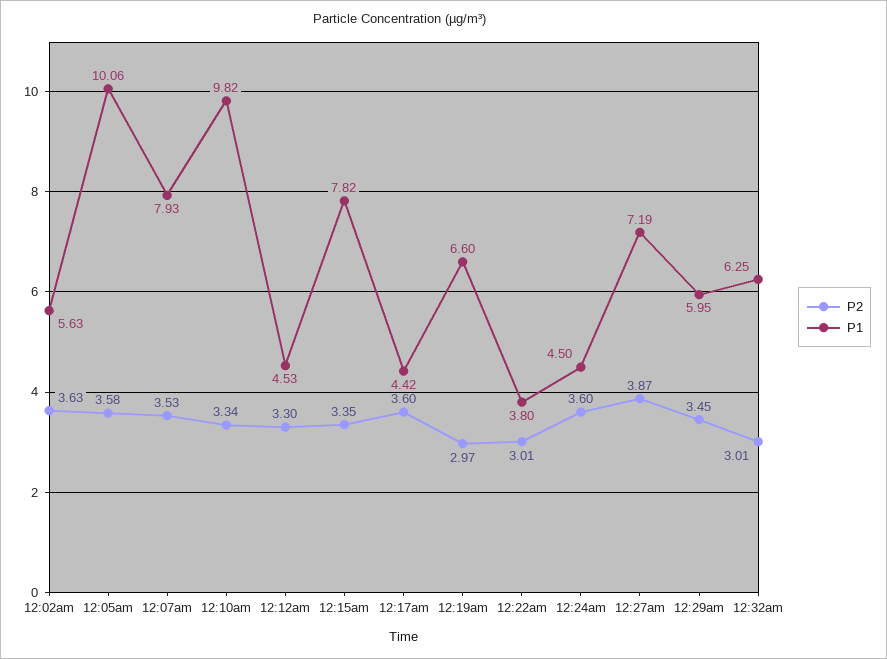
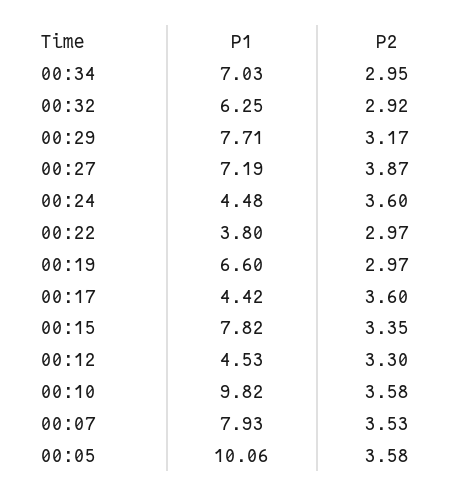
P2, 12:02am: 3.63 -> none
P1, 12:02am: 5.63 -> none
P2, 12:10am: 3.34 -> 3.58
P2, 12:22am: 3.01 -> 2.97
P1, 12:24am: 4.5 -> 4.48
P2, 12:29am: 3.45 -> 3.17
P1, 12:29am: 5.95 -> 7.71
P2, 12:32am: 3.01 -> 2.92
P1, 00:34: none -> 7.03
P2, 00:34: none -> 2.95

